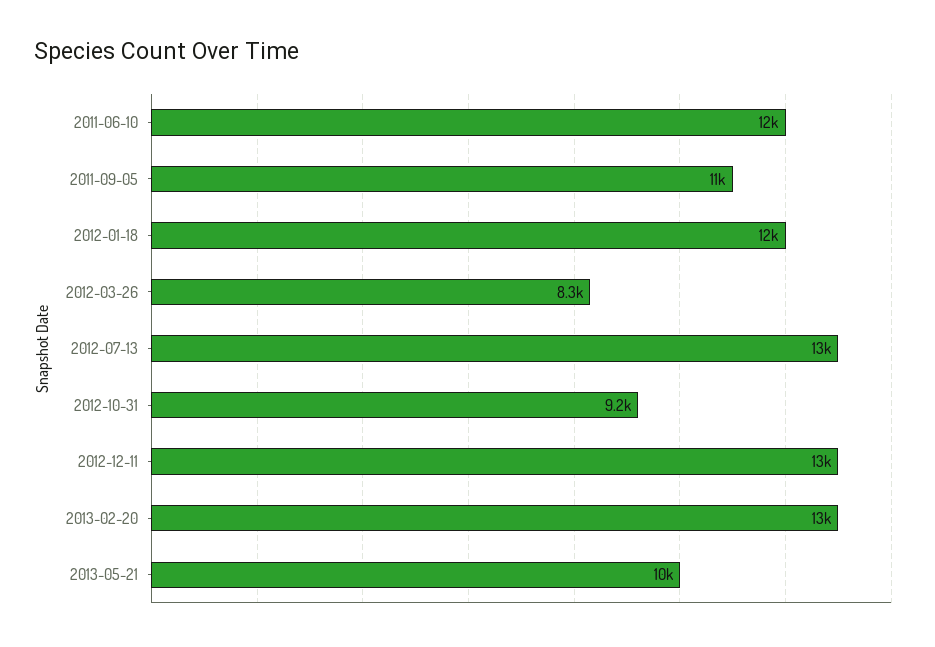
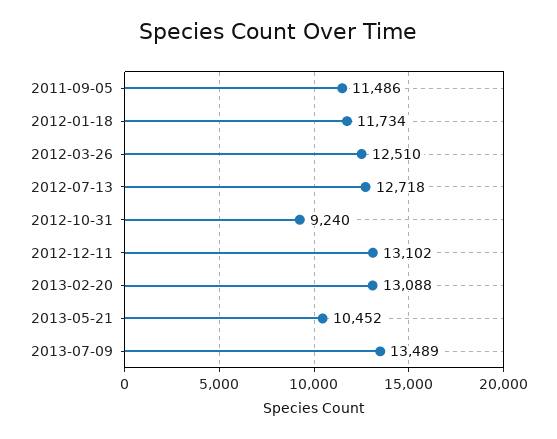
2011-06-10: 12000 -> none
2012-03-26: 8300 -> 12510
2013-07-09: none -> 13489

